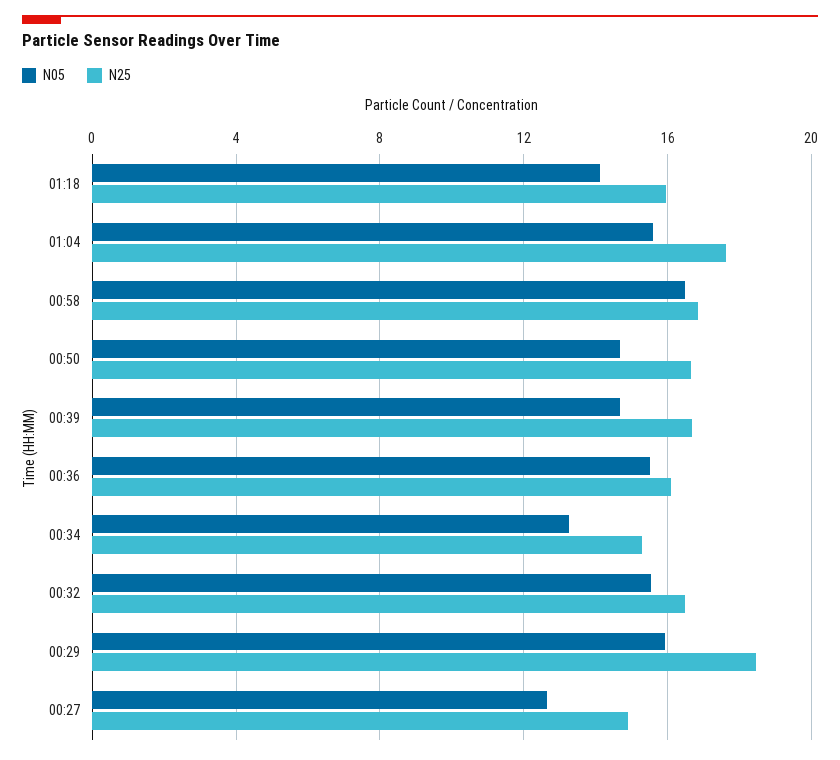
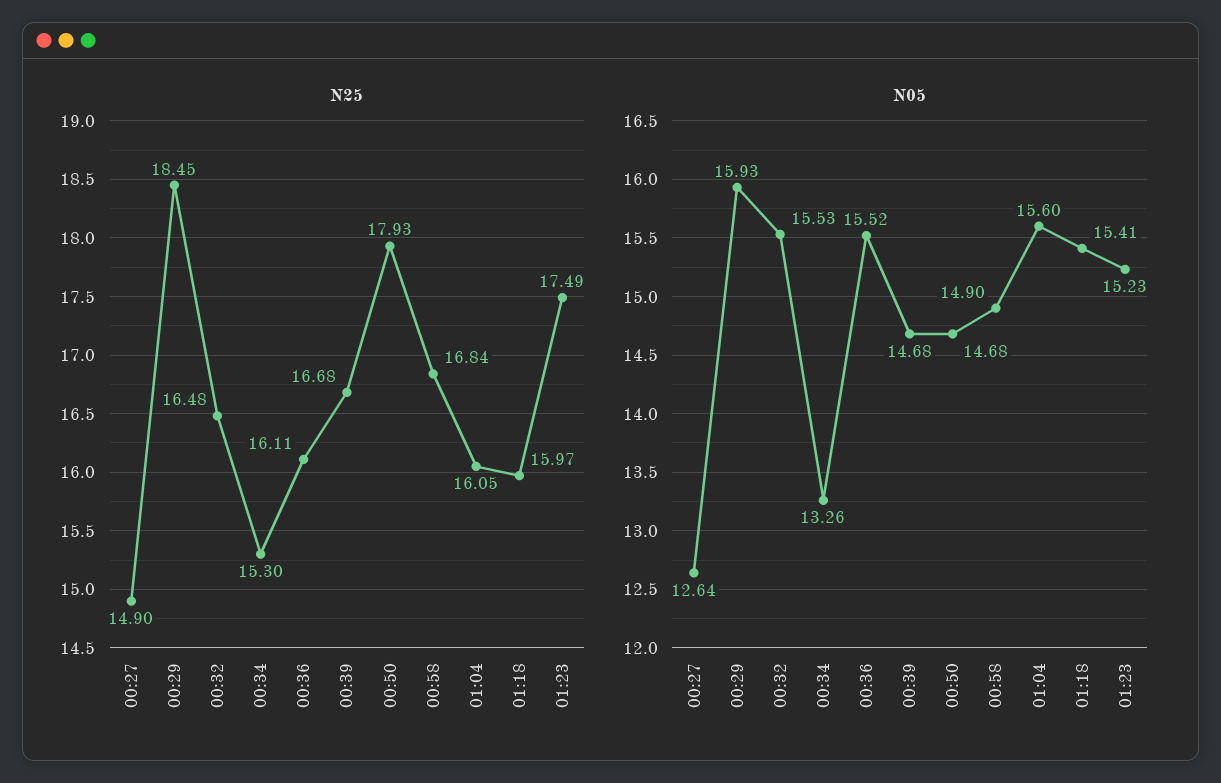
N05, 01:18: 14 -> 15.41
N25, 01:04: 17.5 -> 16.05
N05, 00:58: 16.5 -> 14.9
N25, 00:50: 16.5 -> 17.93
N25, 01:23: none -> 17.49
N05, 01:23: none -> 15.23

